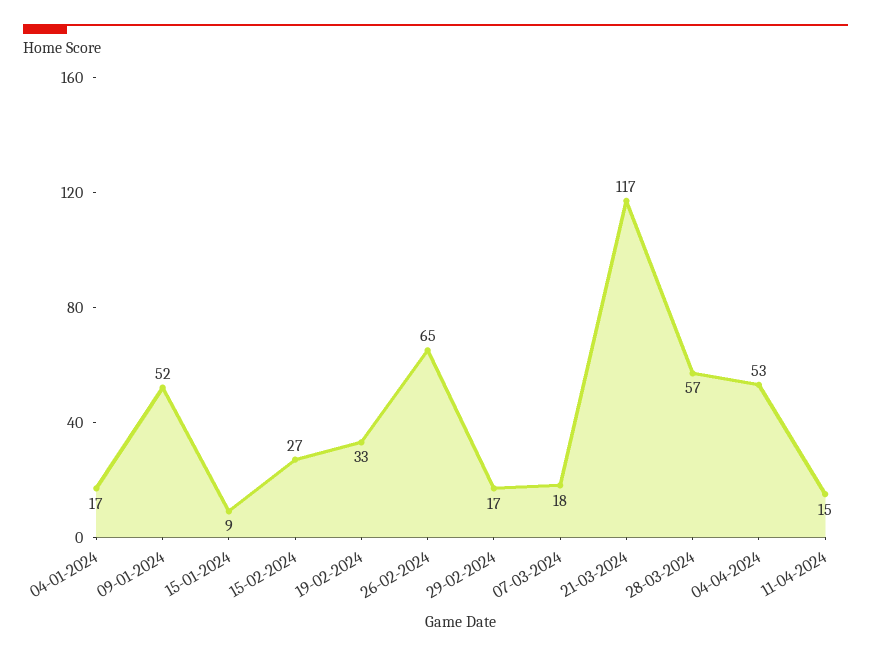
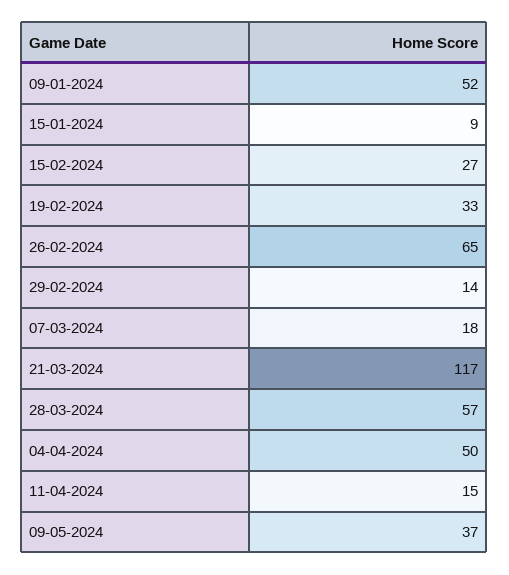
04-01-2024: 17 -> none
29-02-2024: 17 -> 14
04-04-2024: 53 -> 50
09-05-2024: none -> 37

